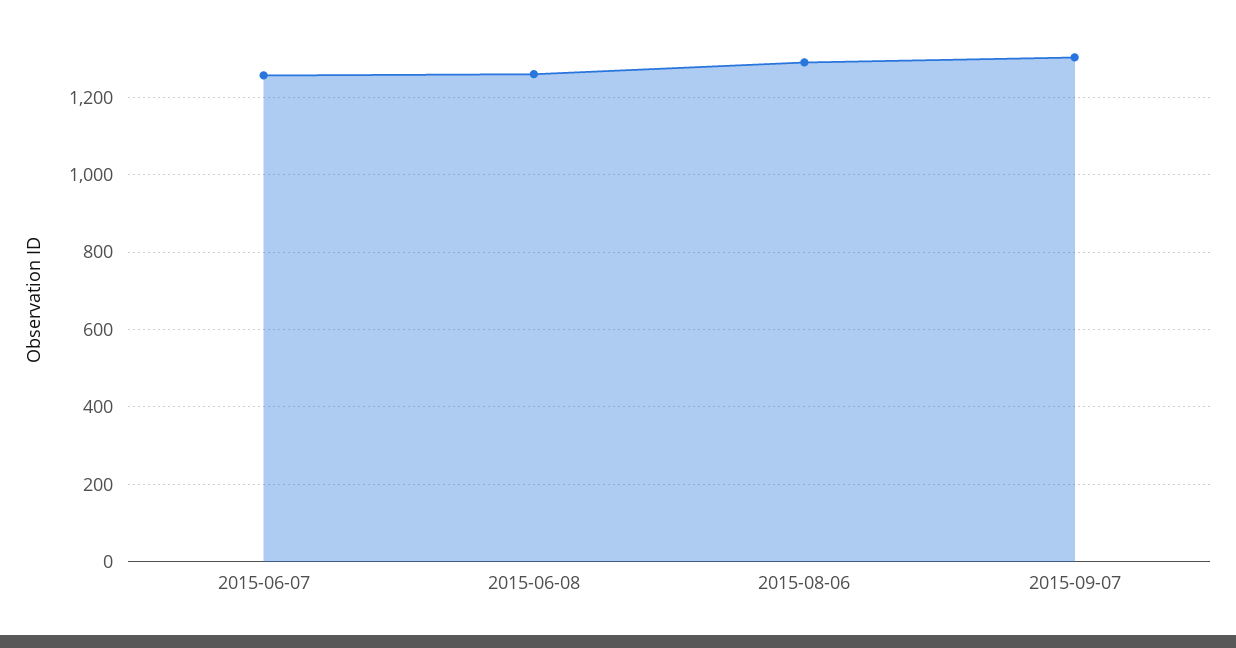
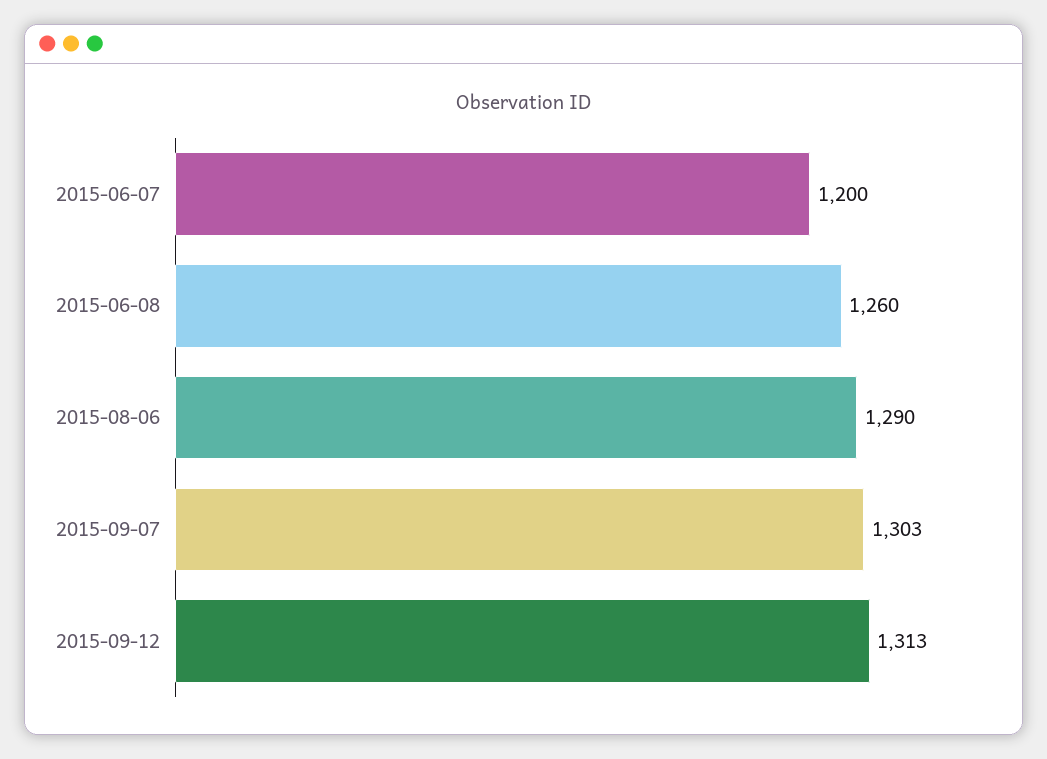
2015-06-07: 1260 -> 1200
2015-09-12: none -> 1313

